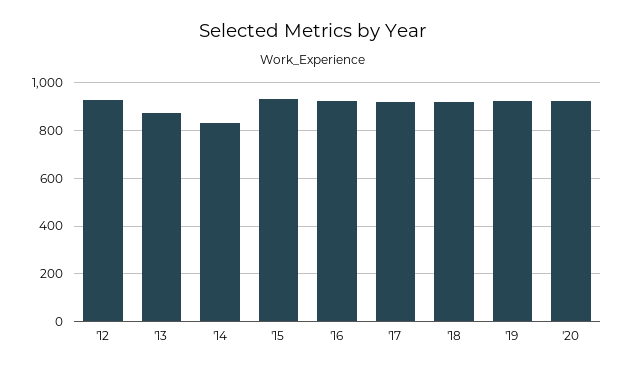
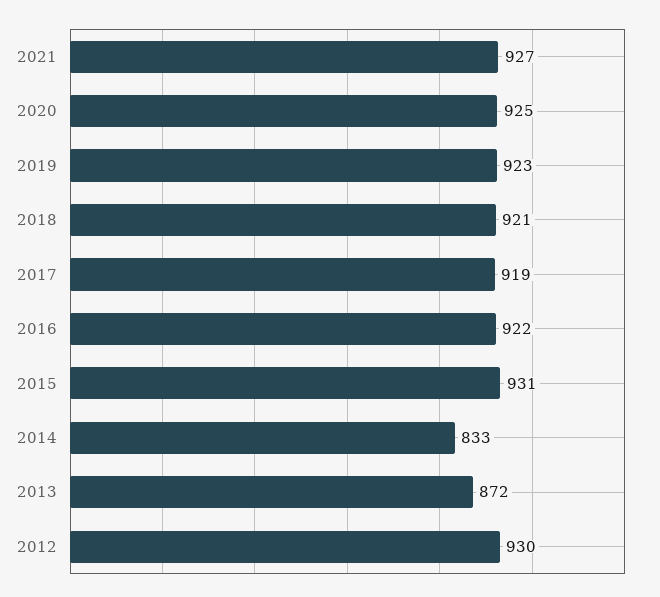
2021: none -> 927

